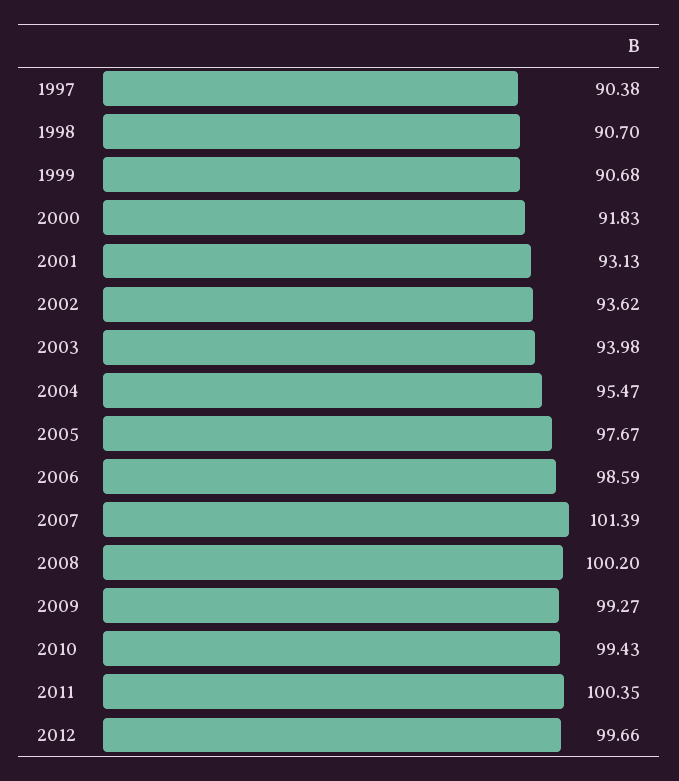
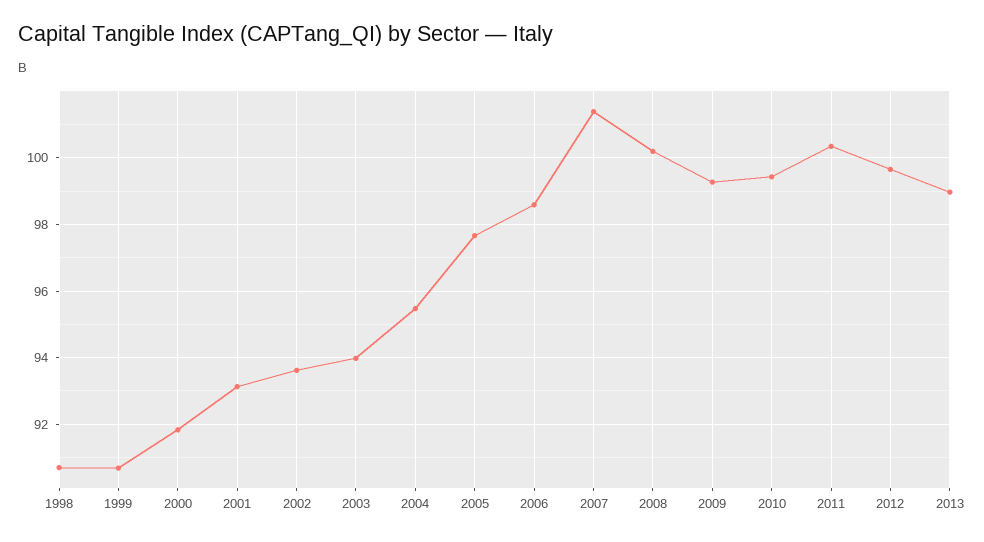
1997: 90.38 -> none
2013: none -> 99

